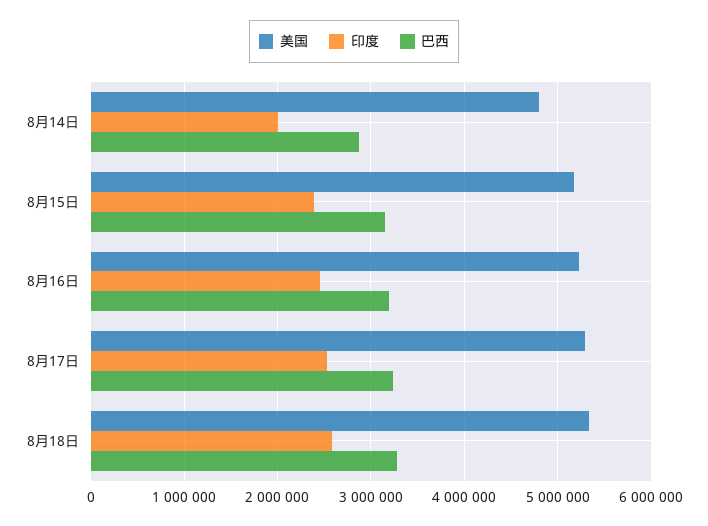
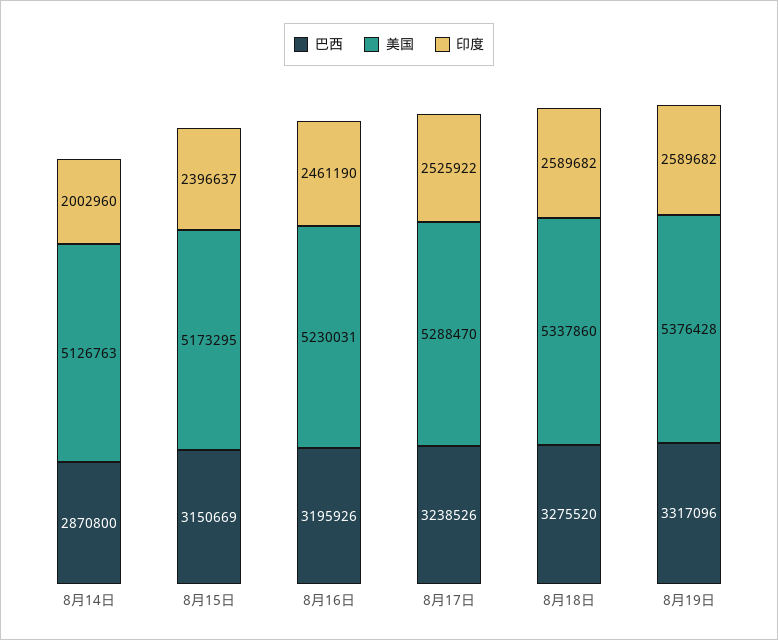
美国, 8月14日: 4800000 -> 5126763
巴西, 8月19日: none -> 3317096
美国, 8月19日: none -> 5376428
印度, 8月19日: none -> 2589682

